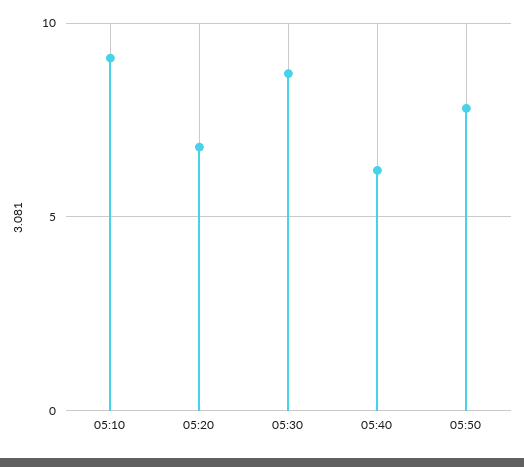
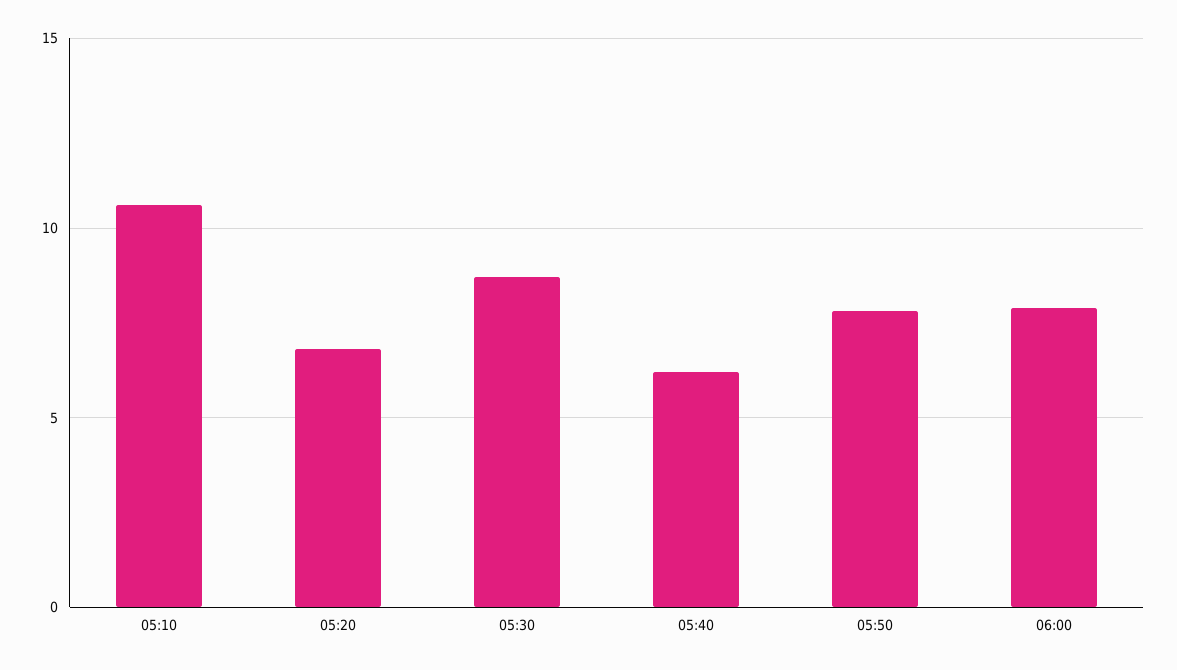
05:10: 9 -> 10.5
06:00: none -> 8

